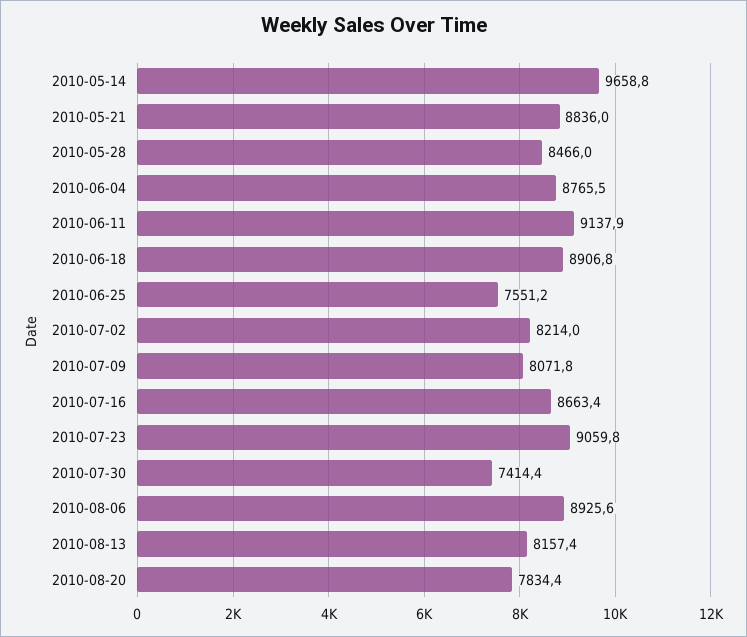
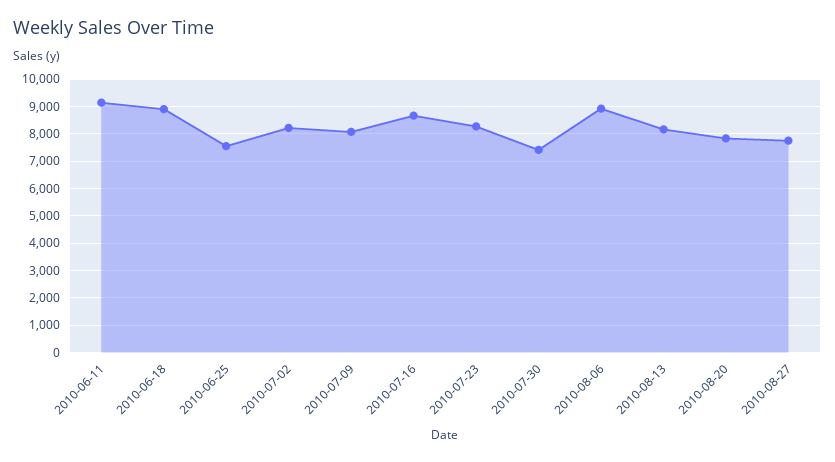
2010-05-14: 9658.8 -> none
2010-05-21: 8836 -> none
2010-05-28: 8466 -> none
2010-06-04: 8765.5 -> none
2010-07-23: 9059.8 -> 8250
2010-08-27: none -> 7750

